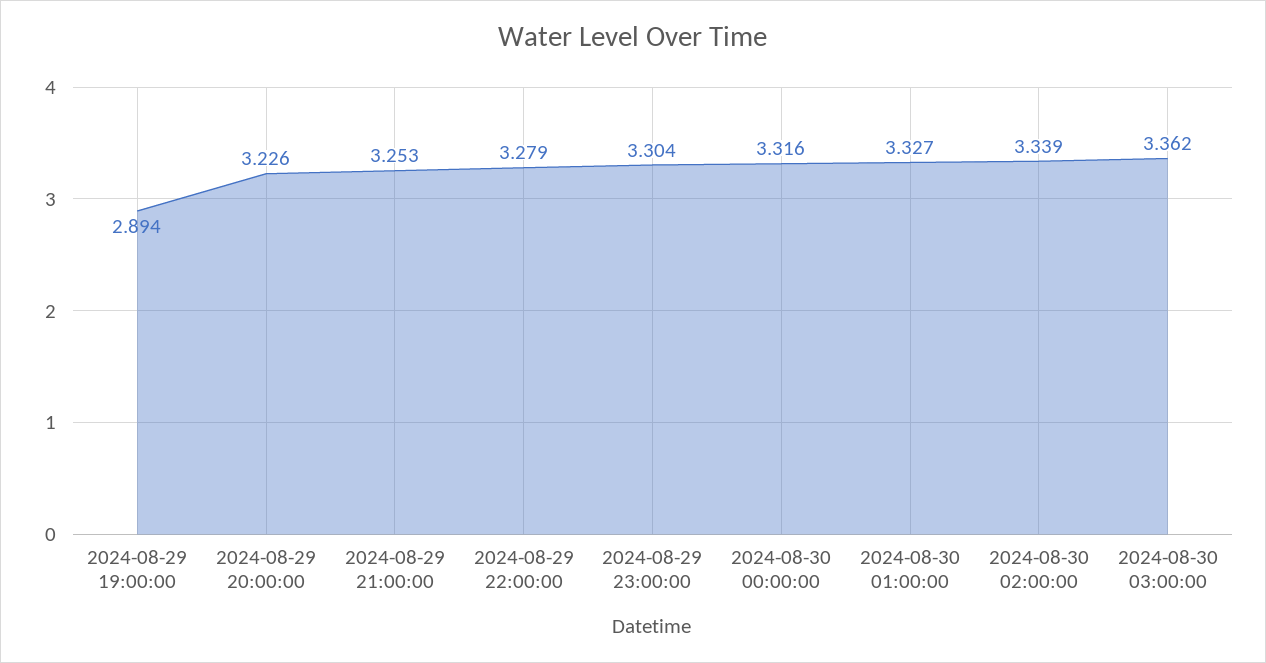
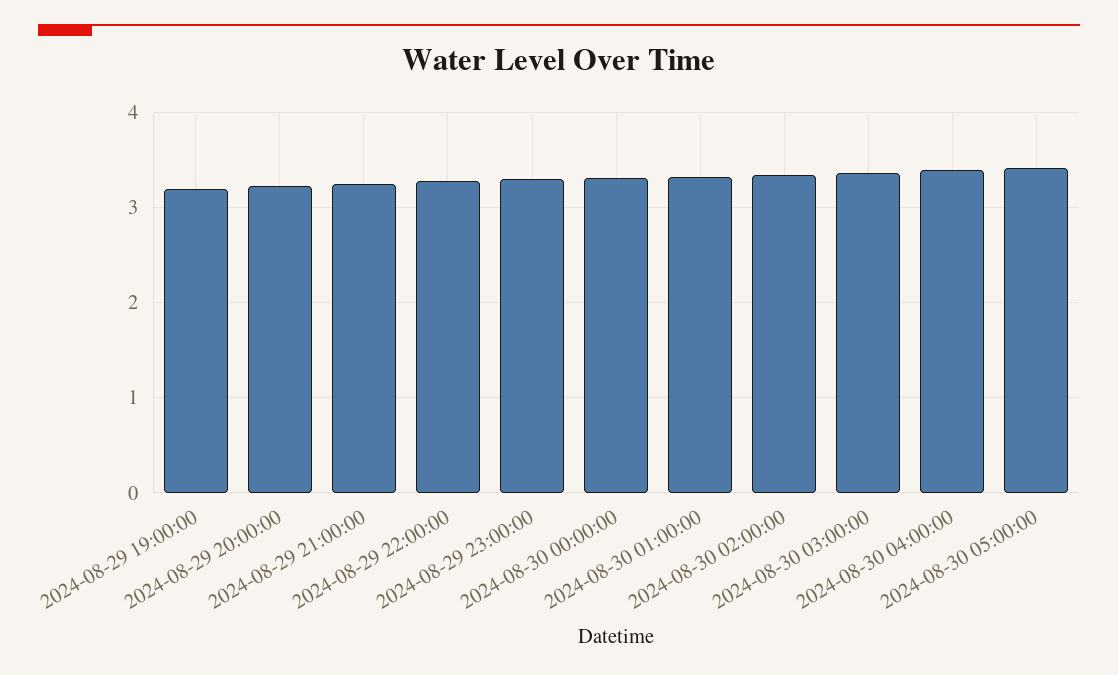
2024-08-29 19:00:00: 2.894 -> 3.2
2024-08-30 04:00:00: none -> 3.4
2024-08-30 05:00:00: none -> 3.4

